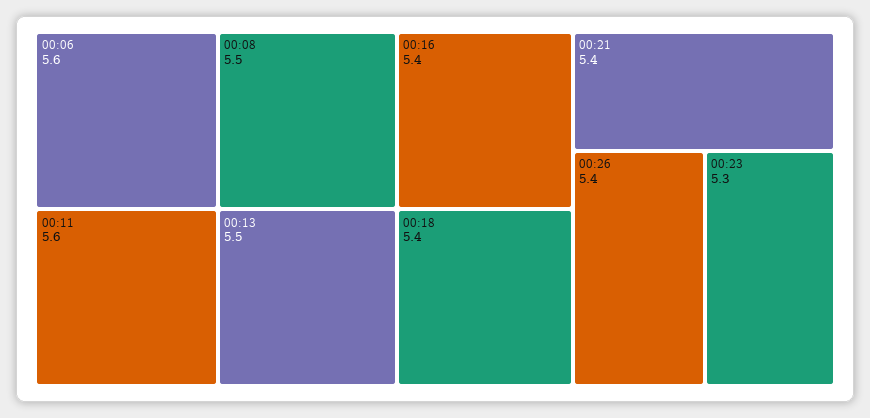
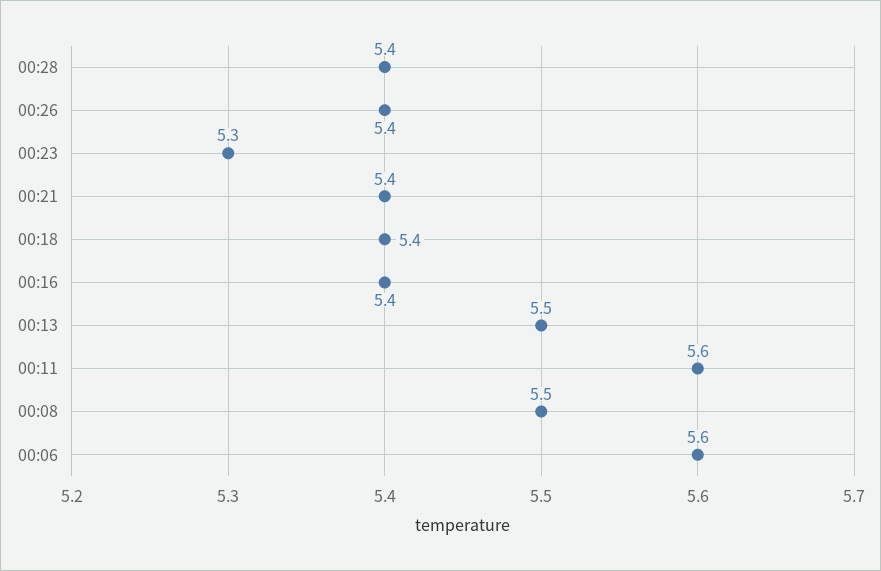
00:28: none -> 5.4

